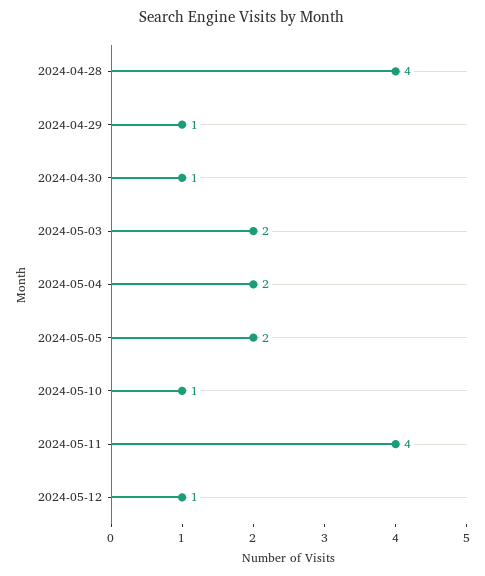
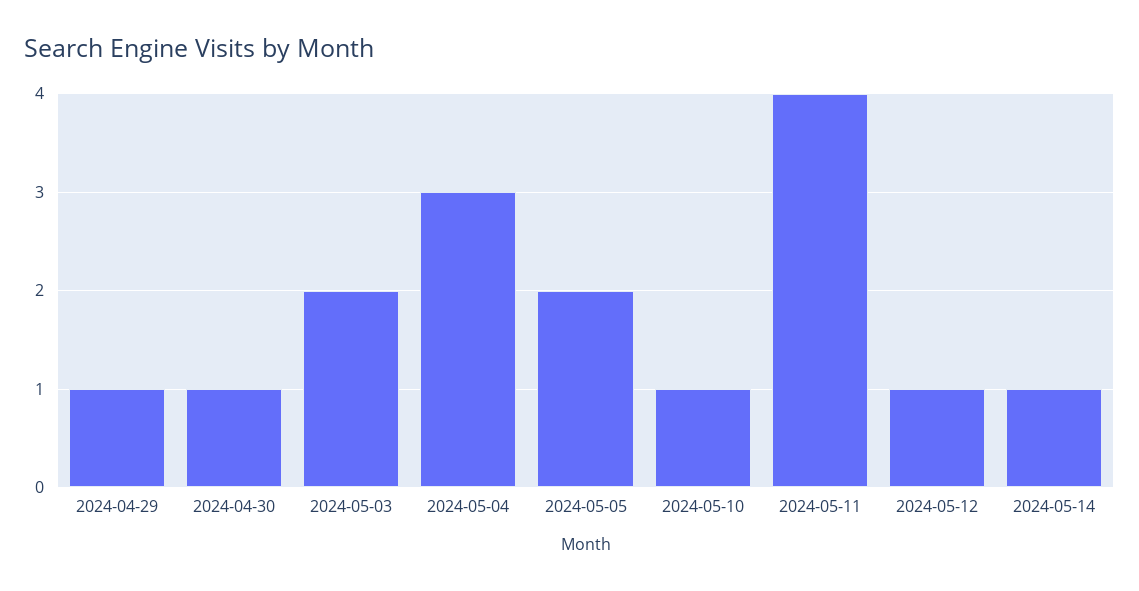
2024-04-28: 4 -> none
2024-05-04: 2 -> 3
2024-05-14: none -> 1

